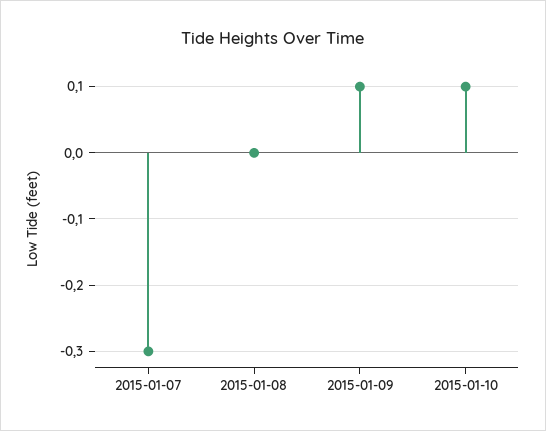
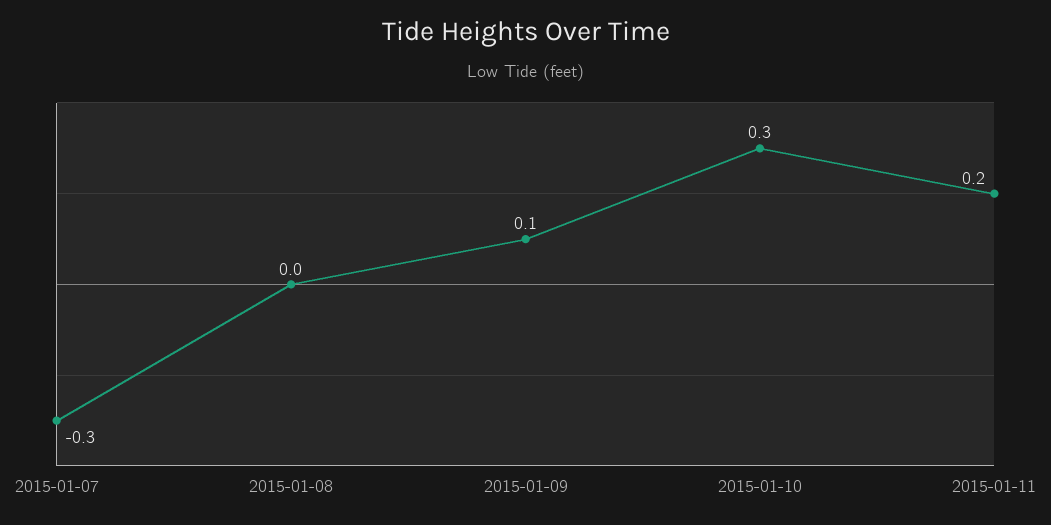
2015-01-10: 0.1 -> 0.3
2015-01-11: none -> 0.2

